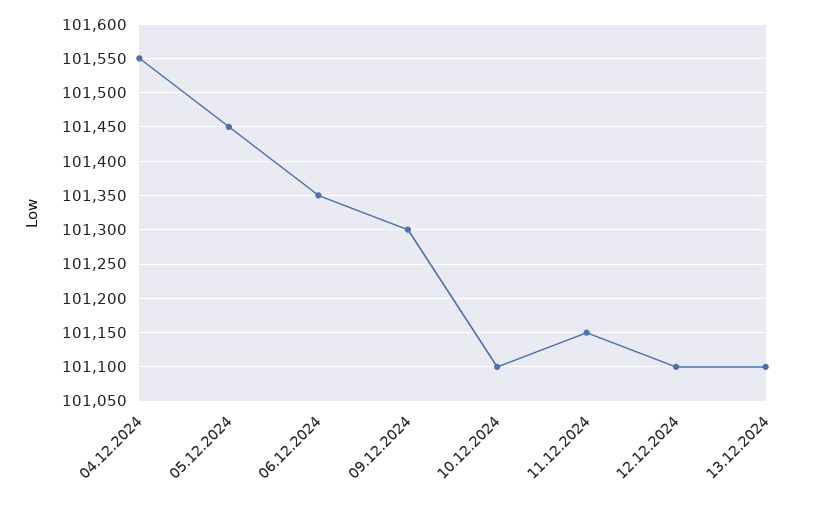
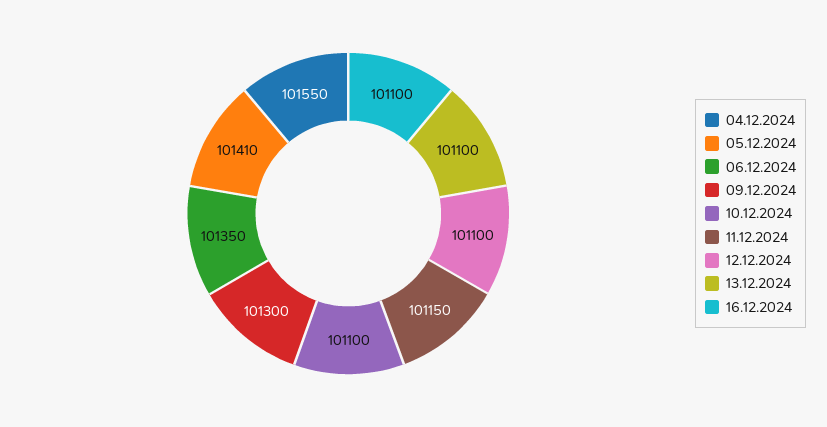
05.12.2024: 101450 -> 101410
16.12.2024: none -> 101100

